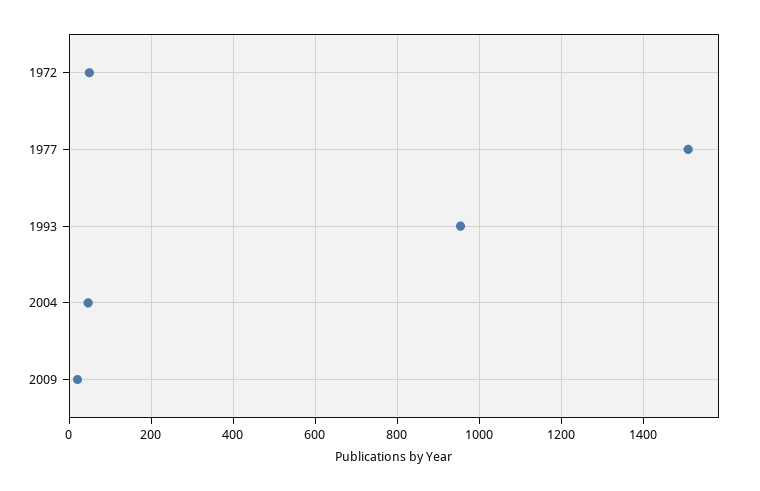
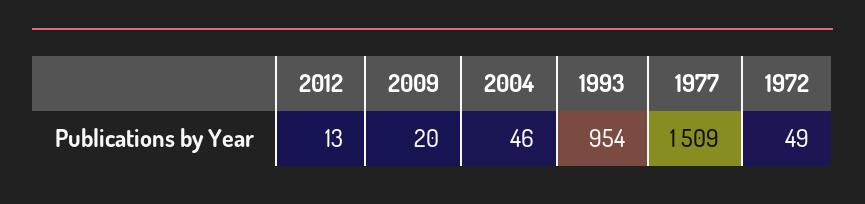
2012: none -> 13

